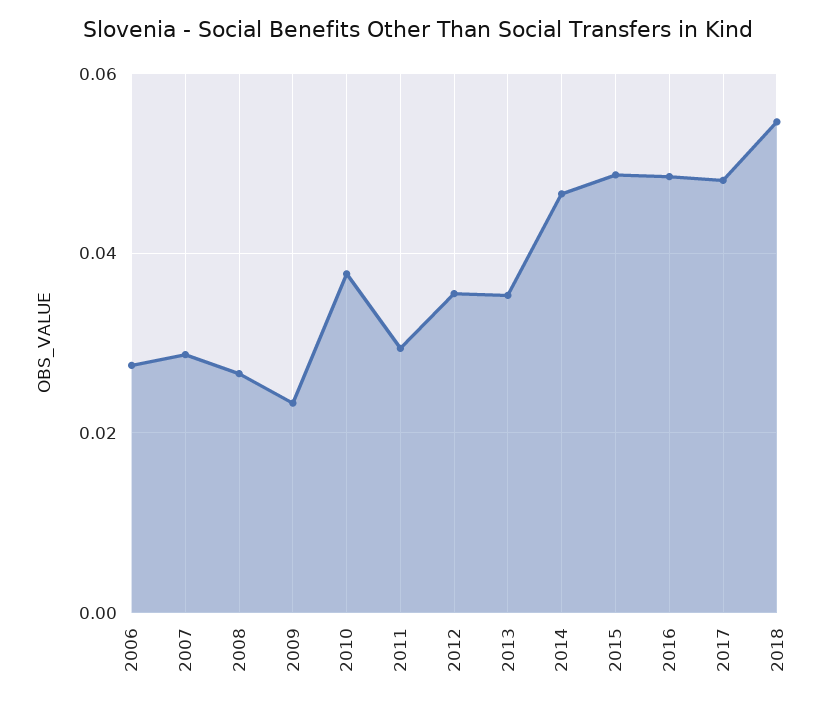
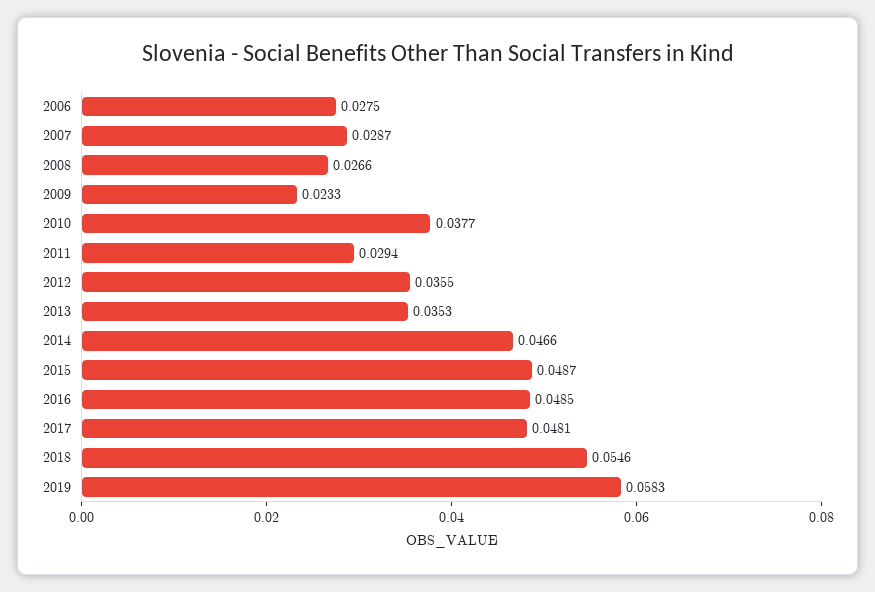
2019: none -> 0.0583

